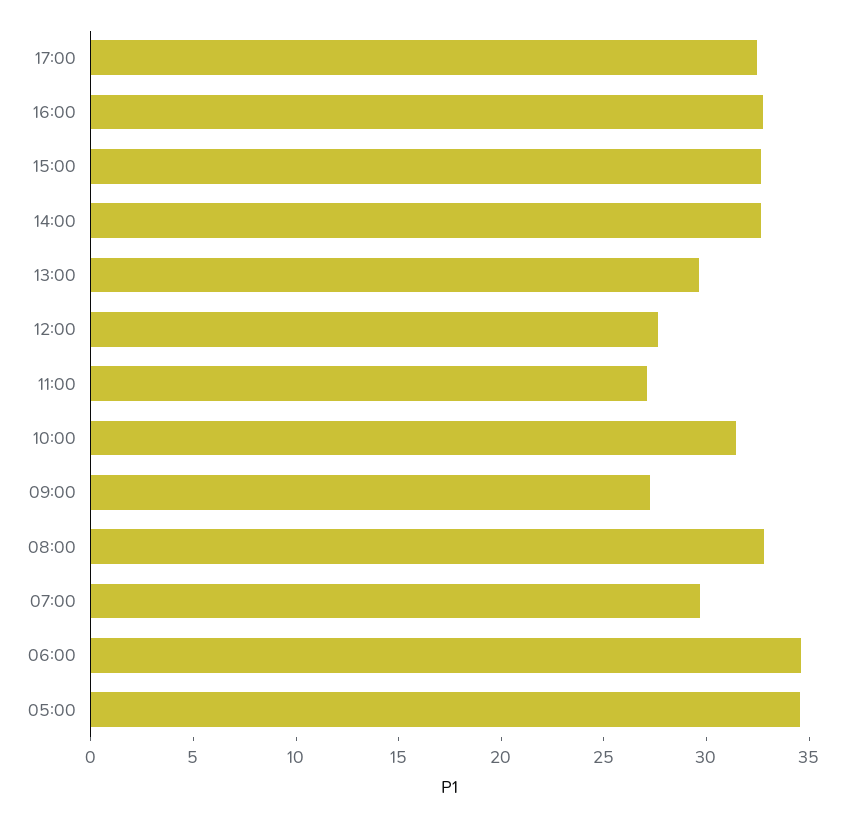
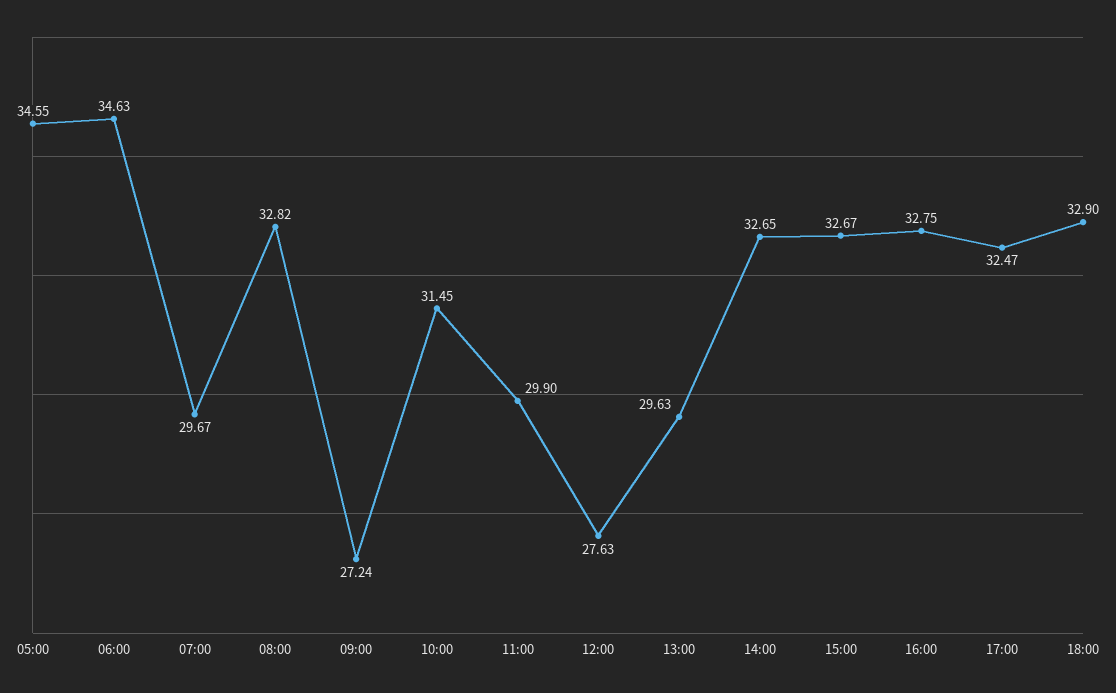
11:00: 27 -> 29.9
18:00: none -> 32.9

